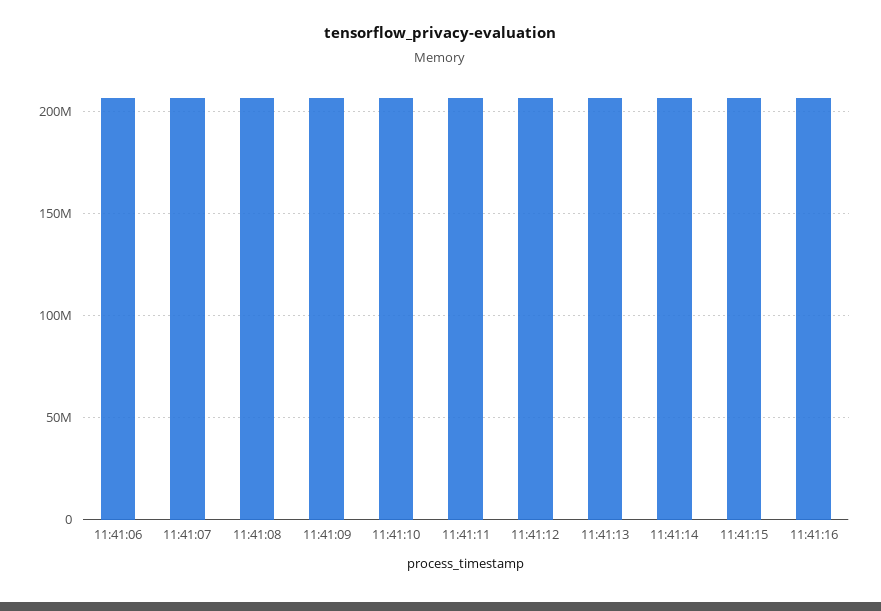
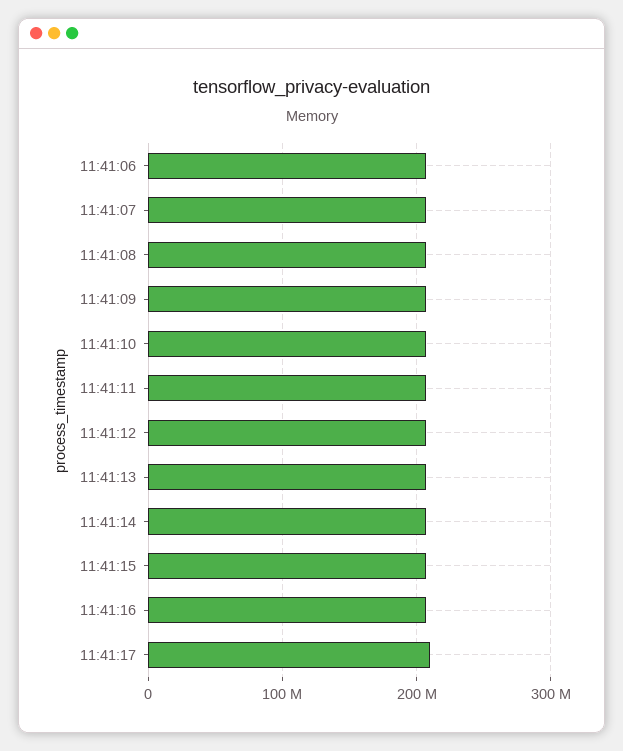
11:41:17: none -> 210000000

